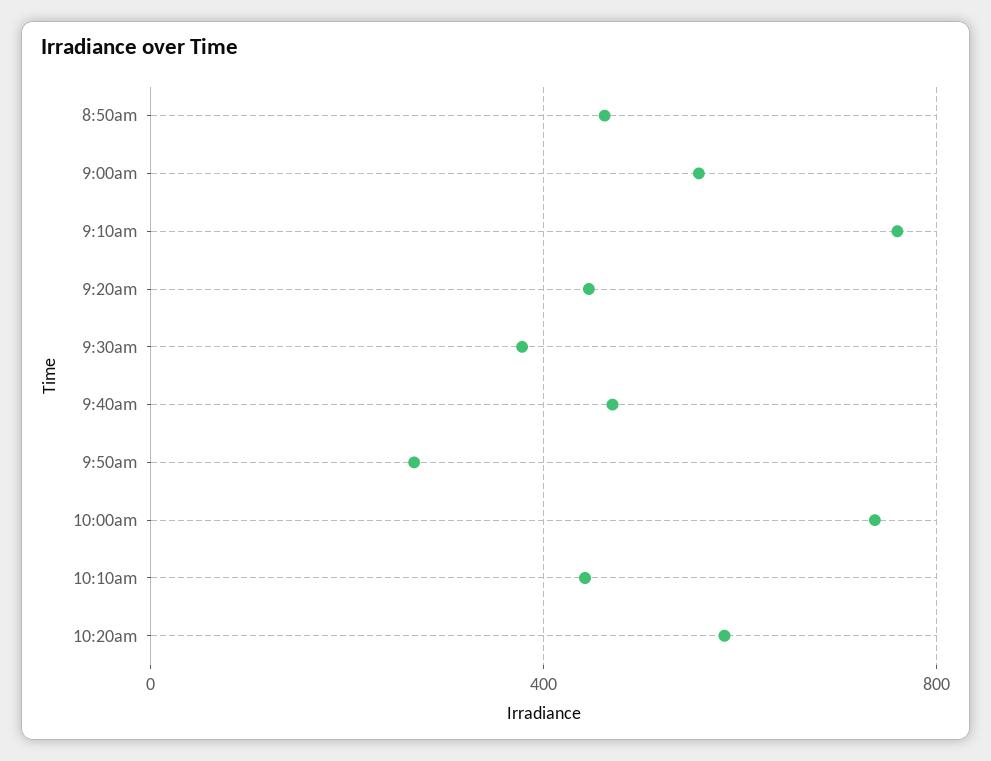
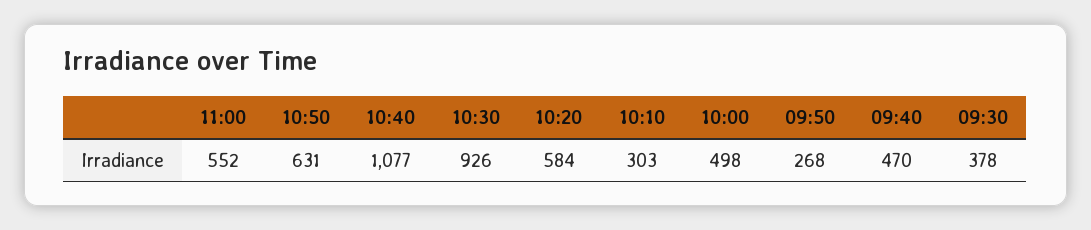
8:50am: 450 -> none
9:00am: 550 -> none
9:10am: 750 -> none
9:20am: 450 -> none
10:00am: 750 -> 498
10:10am: 450 -> 303
11:00: none -> 552
10:50: none -> 631
10:40: none -> 1077
10:30: none -> 926

